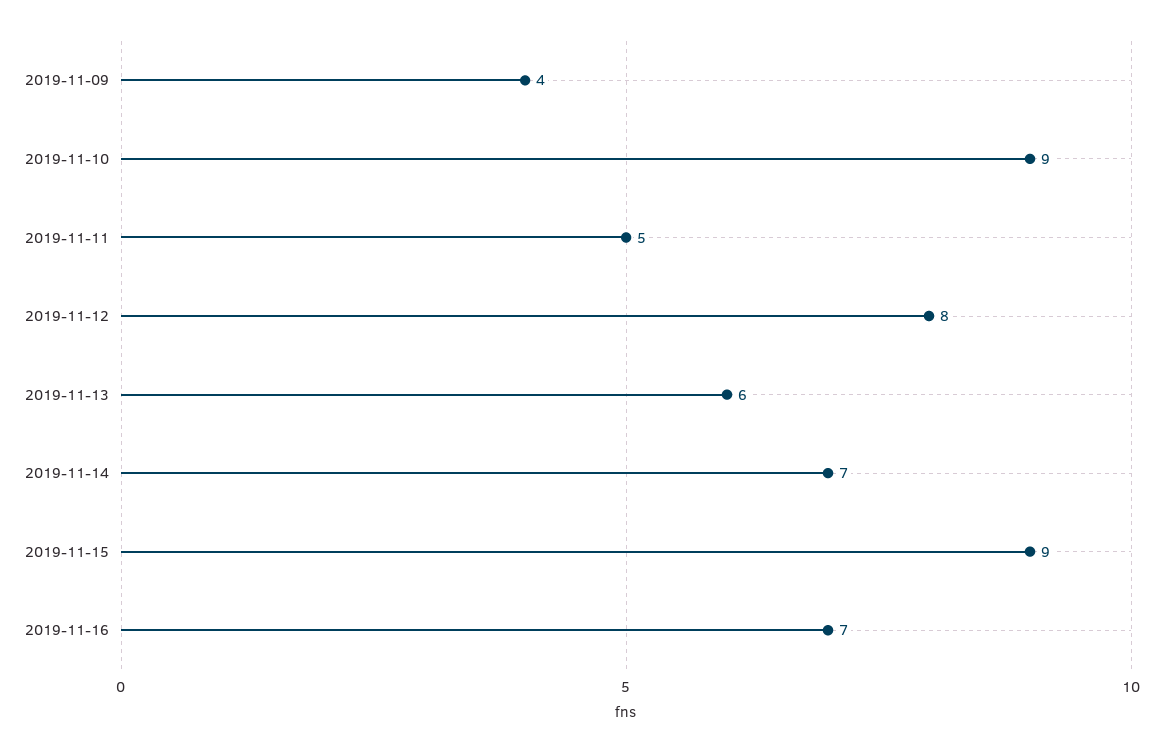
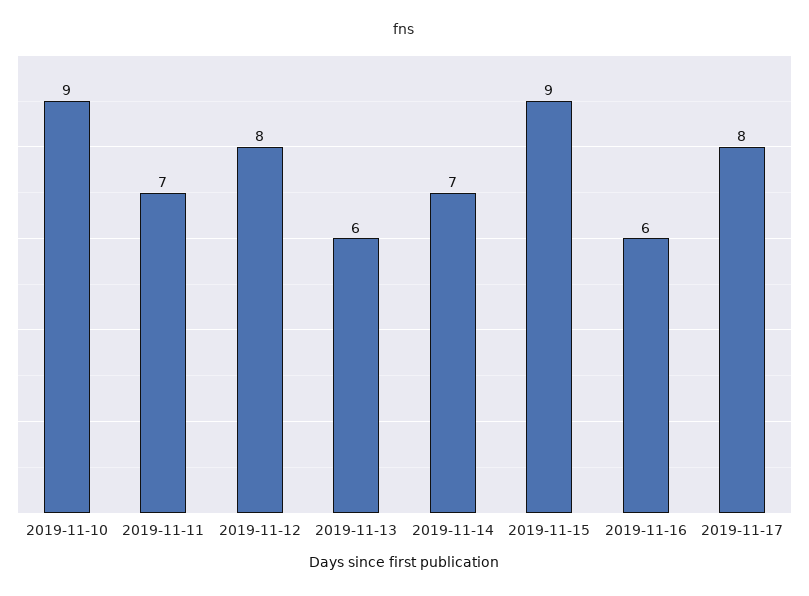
2019-11-09: 4 -> none
2019-11-11: 5 -> 7
2019-11-16: 7 -> 6
2019-11-17: none -> 8

